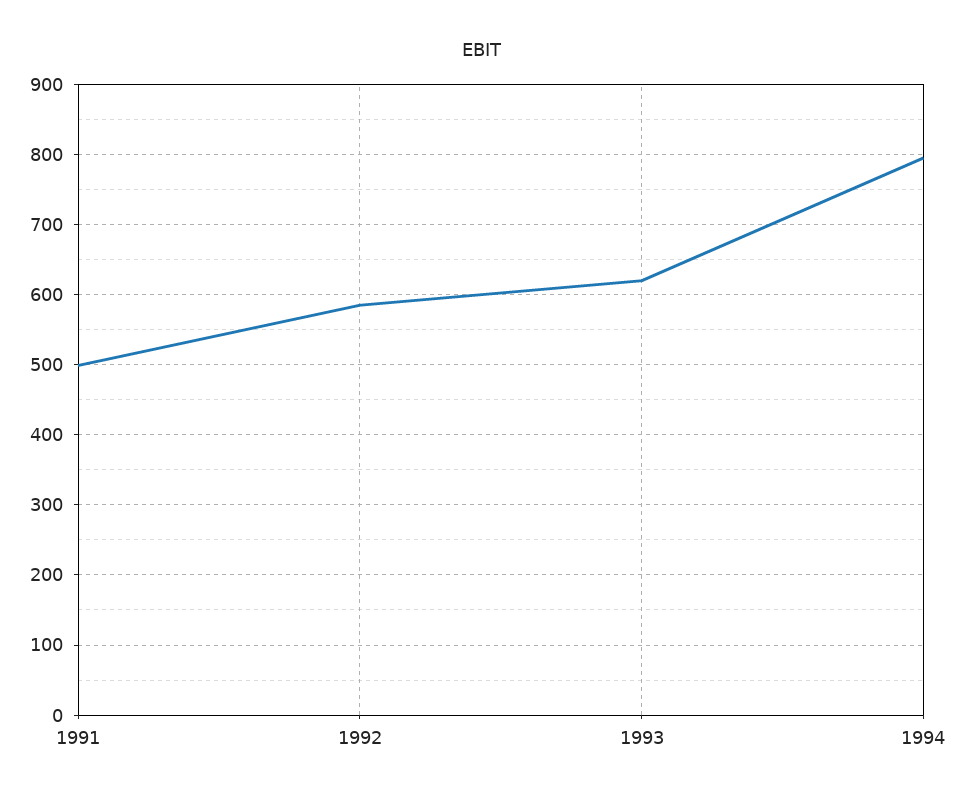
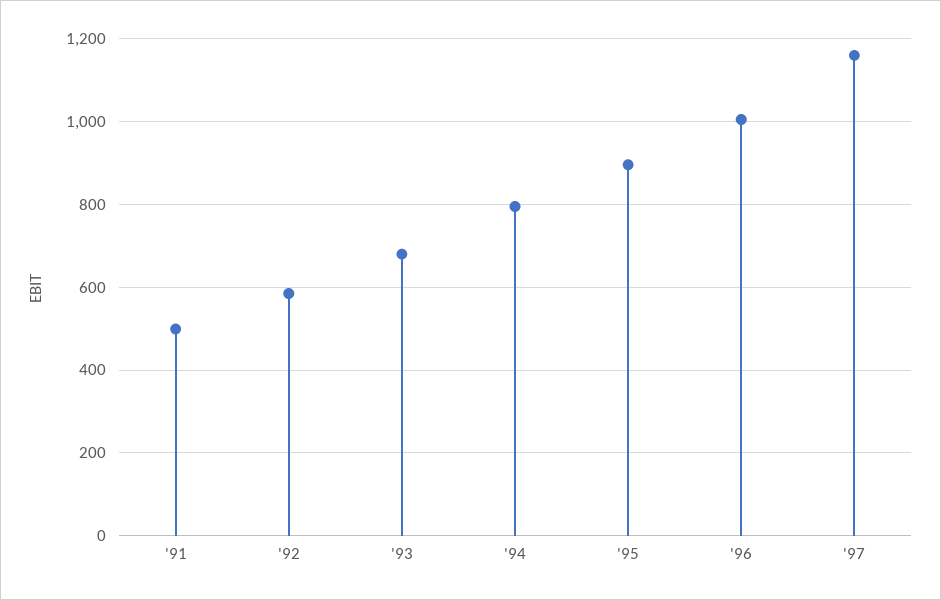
1993: 620 -> 680
'95: none -> 900
'96: none -> 1000
'97: none -> 1160

